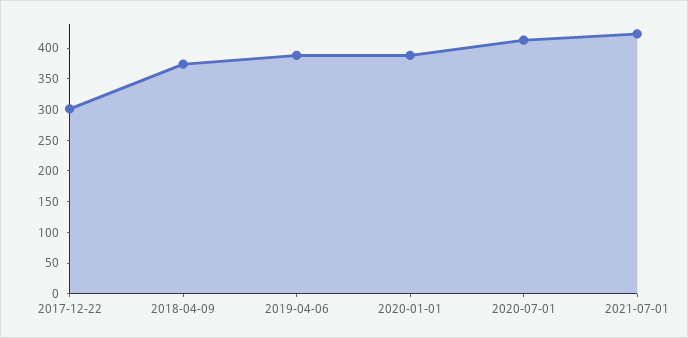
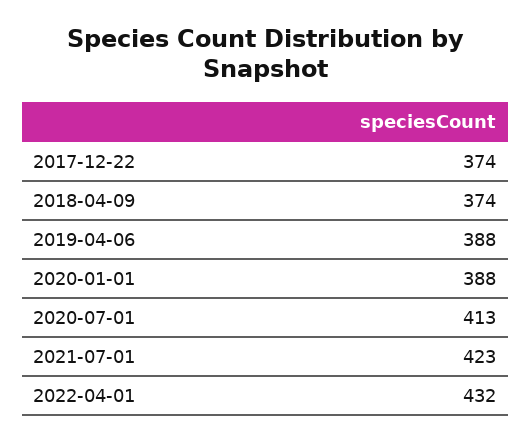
2017-12-22: 300 -> 374
2022-04-01: none -> 432

